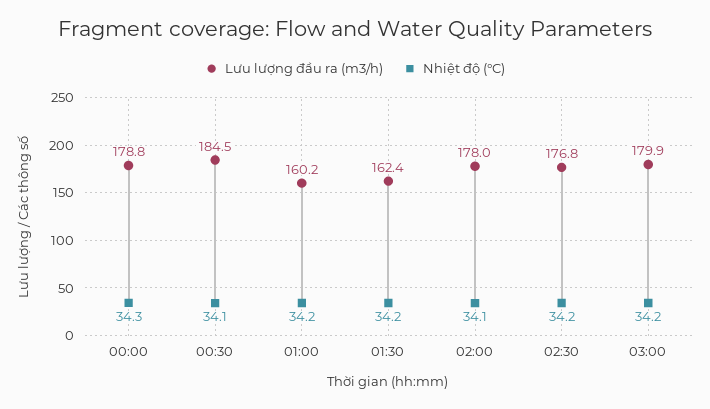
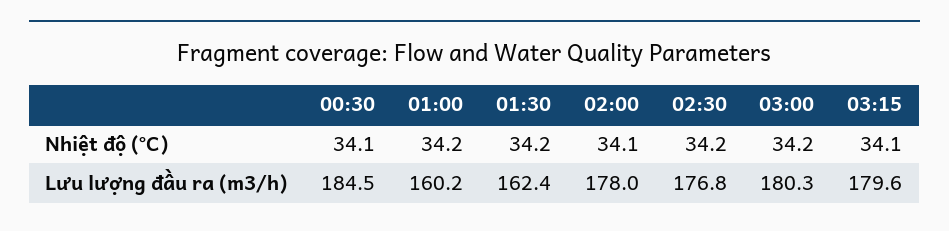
Lưu lượng đầu ra (m3/h), 00:00: 178.8 -> none
Nhiệt độ (°C), 00:00: 34.3 -> none
Lưu lượng đầu ra (m3/h), 03:00: 179.9 -> 180.3
Nhiệt độ (°C), 03:15: none -> 34.1
Lưu lượng đầu ra (m3/h), 03:15: none -> 179.6

